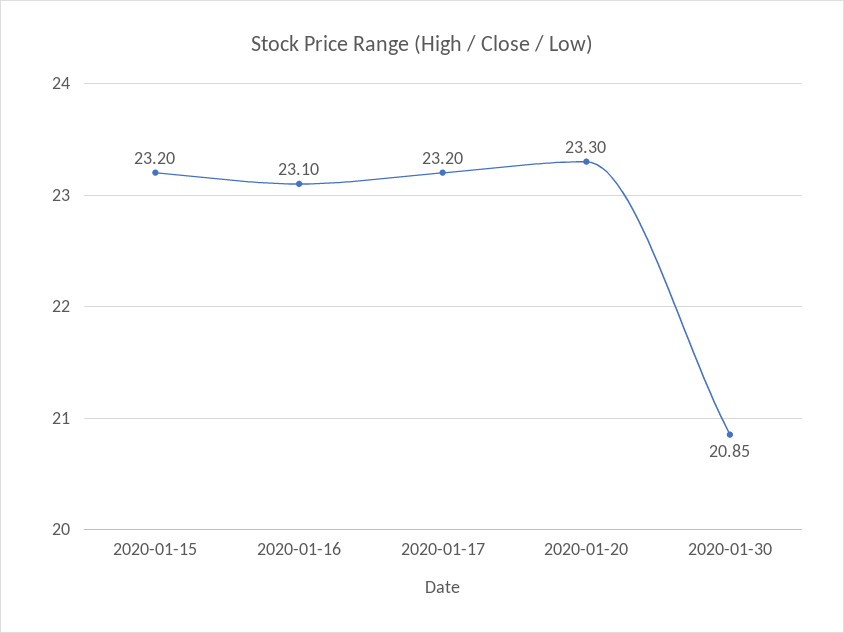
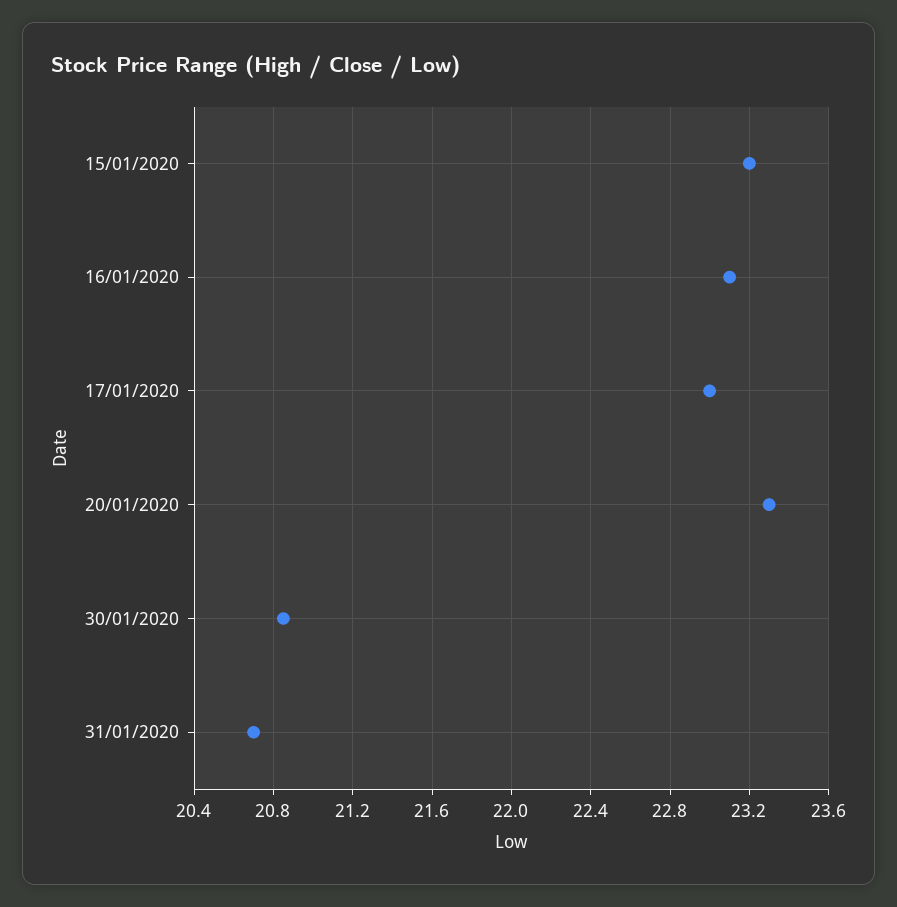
2020-01-17: 23.2 -> 23
31/01/2020: none -> 20.7

